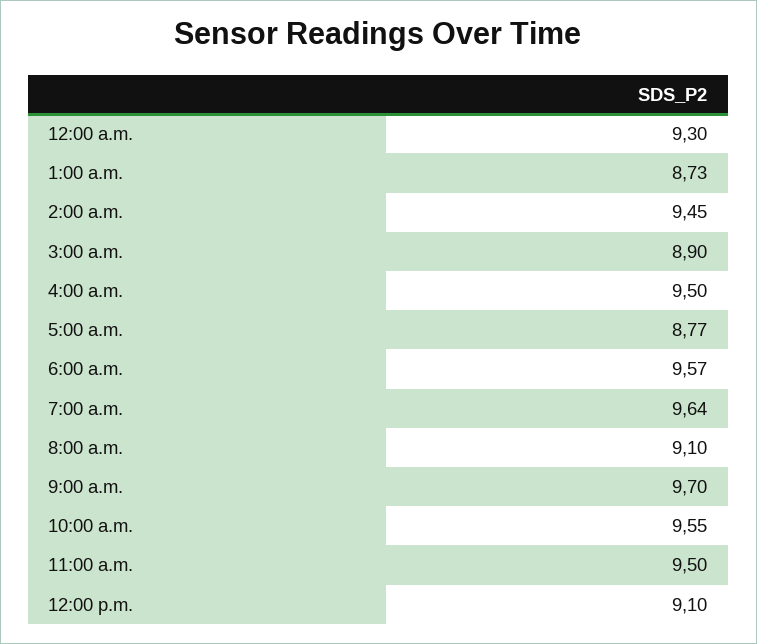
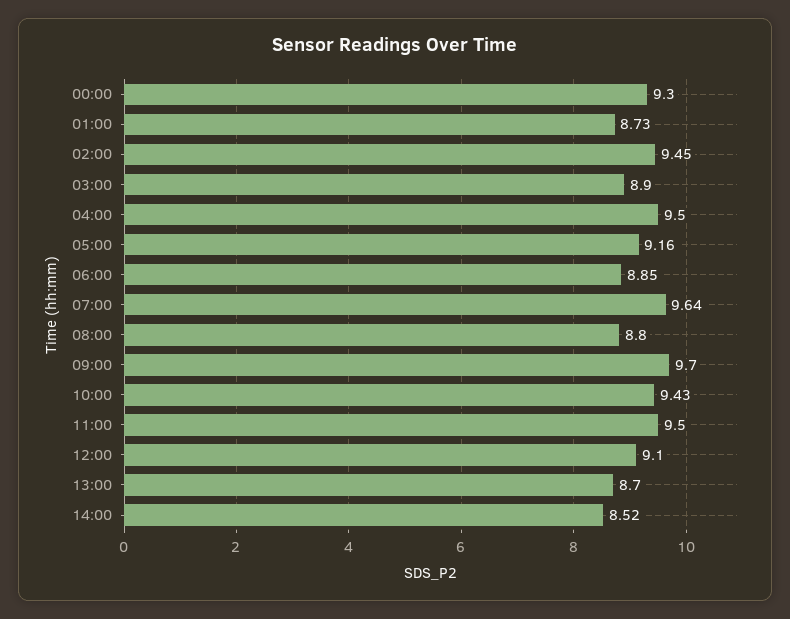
5:00 a.m.: 8.77 -> 9.16
6:00 a.m.: 9.57 -> 8.85
8:00 a.m.: 9.1 -> 8.8
10:00 a.m.: 9.55 -> 9.43
13:00: none -> 8.7
14:00: none -> 8.52

